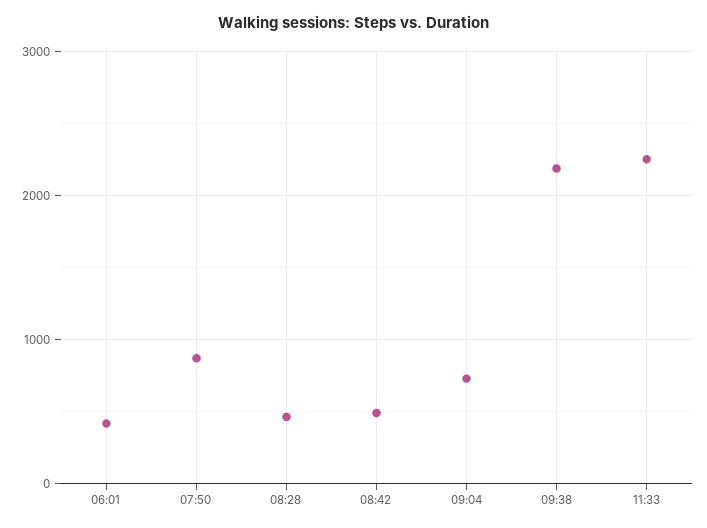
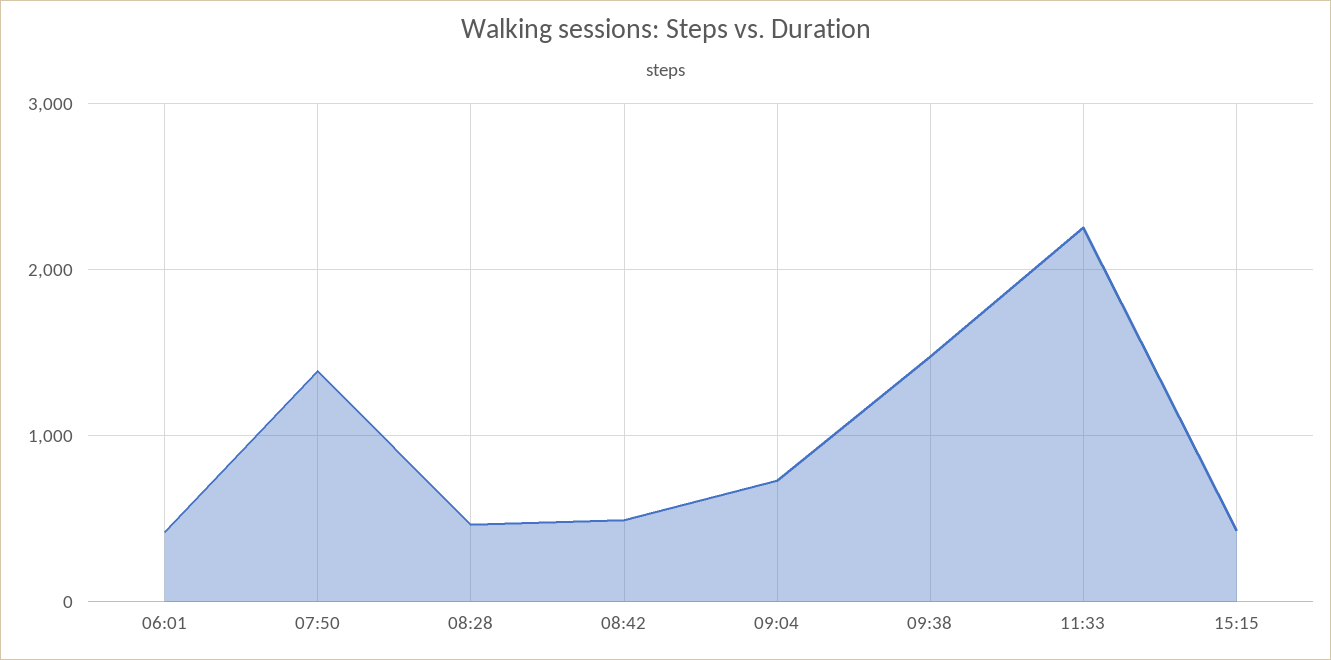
07:50: 900 -> 1400
09:38: 2200 -> 1500
15:15: none -> 400

